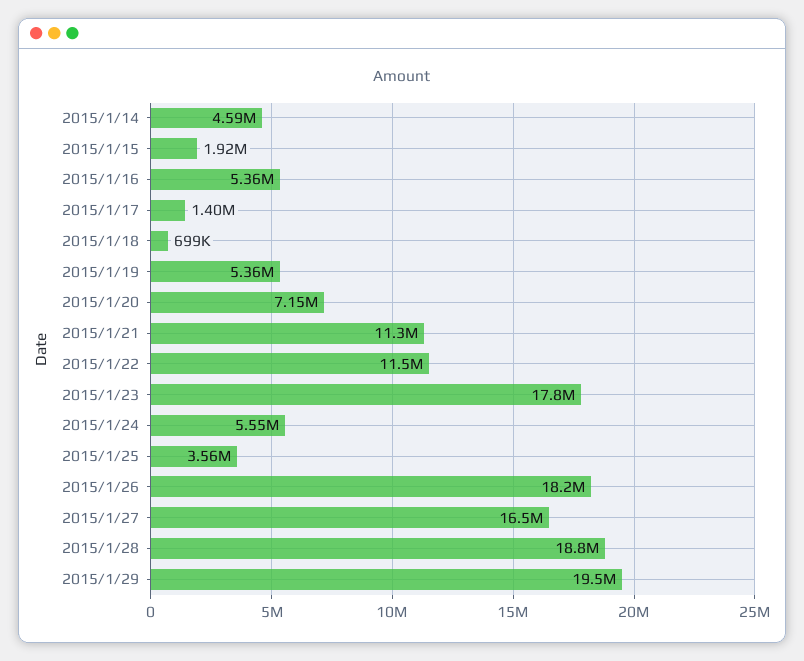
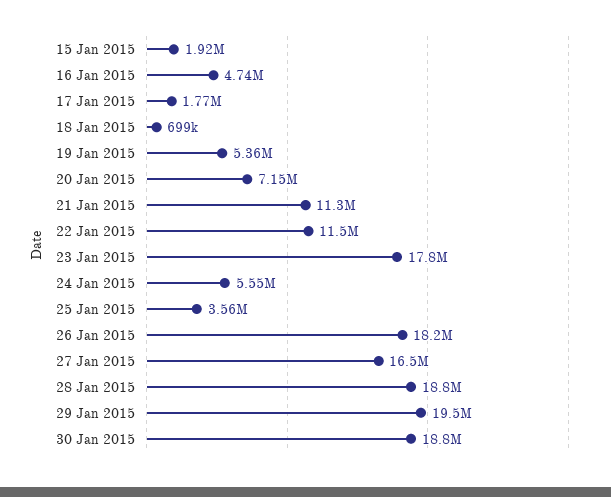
2015/1/14: 4590000 -> none
2015/1/16: 5360000 -> 4740000
2015/1/17: 1400000 -> 1770000
30 Jan 2015: none -> 18800000

